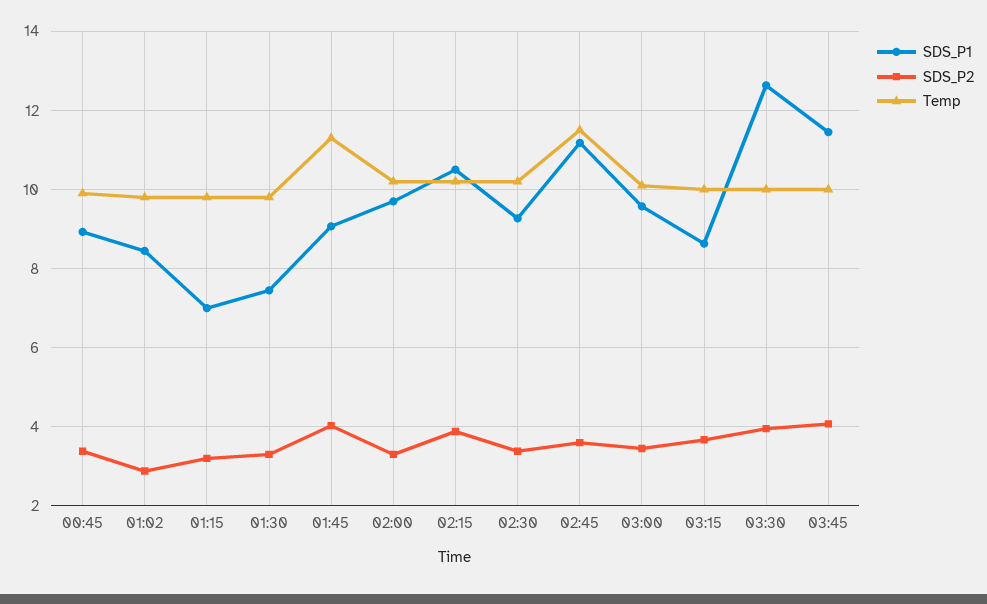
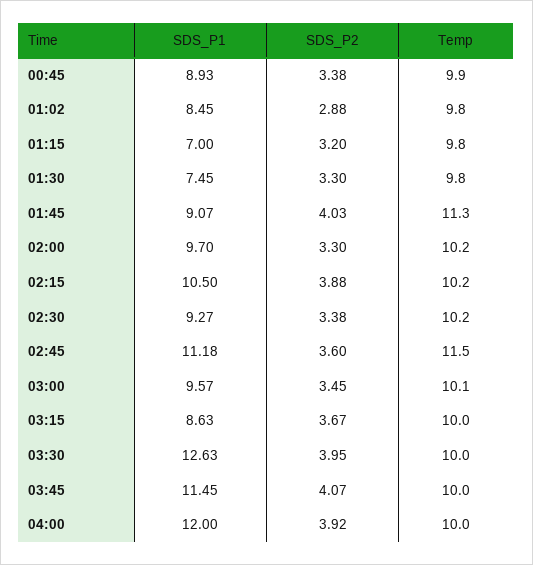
SDS_P1, 04:00: none -> 12
SDS_P2, 04:00: none -> 3.92
Temp, 04:00: none -> 10

